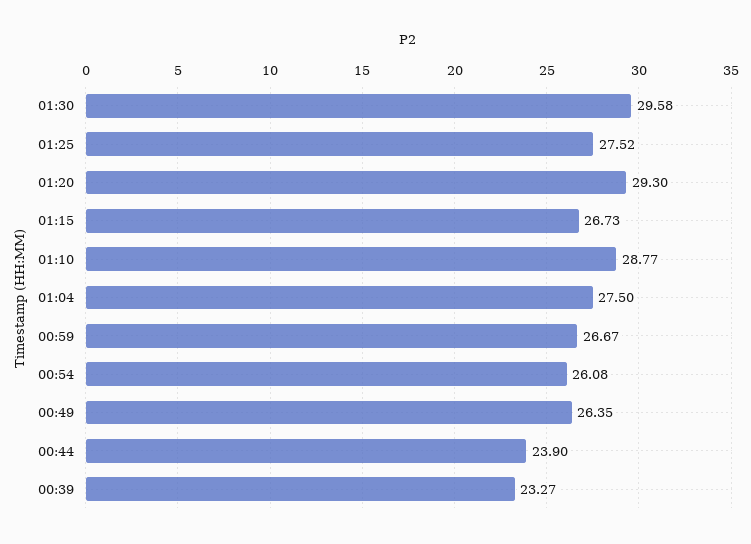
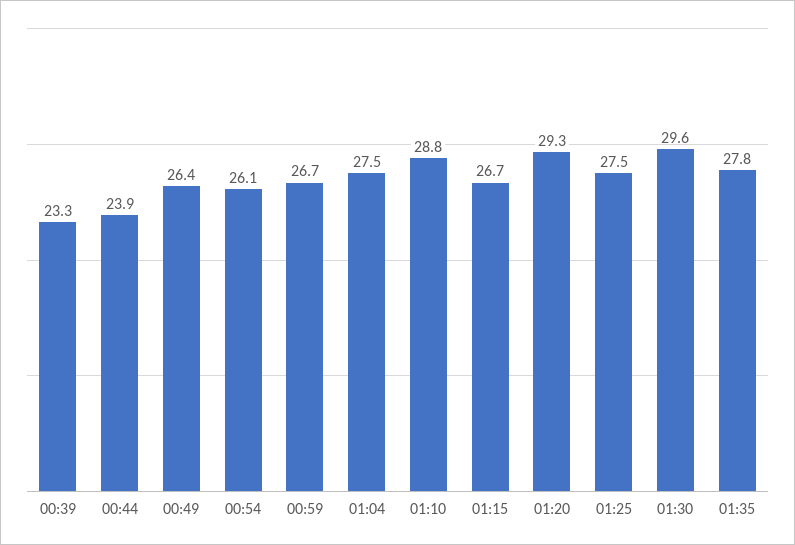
01:35: none -> 27.8

